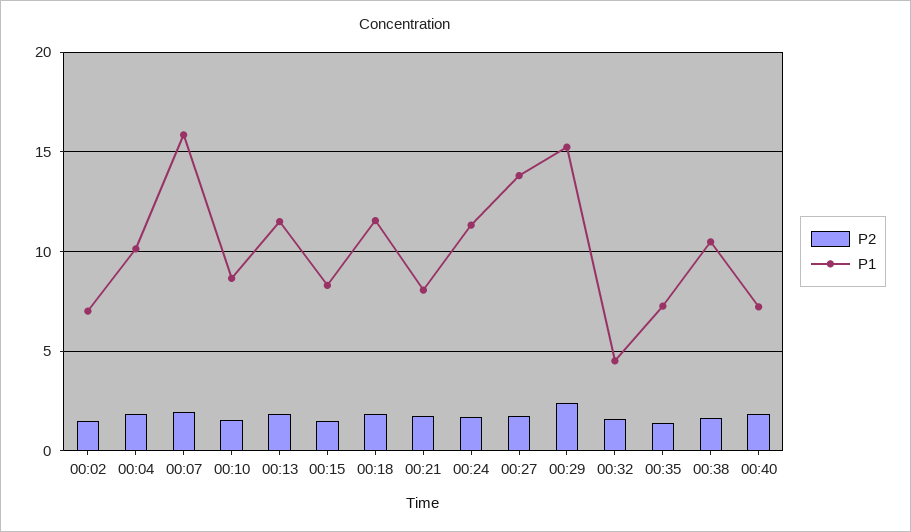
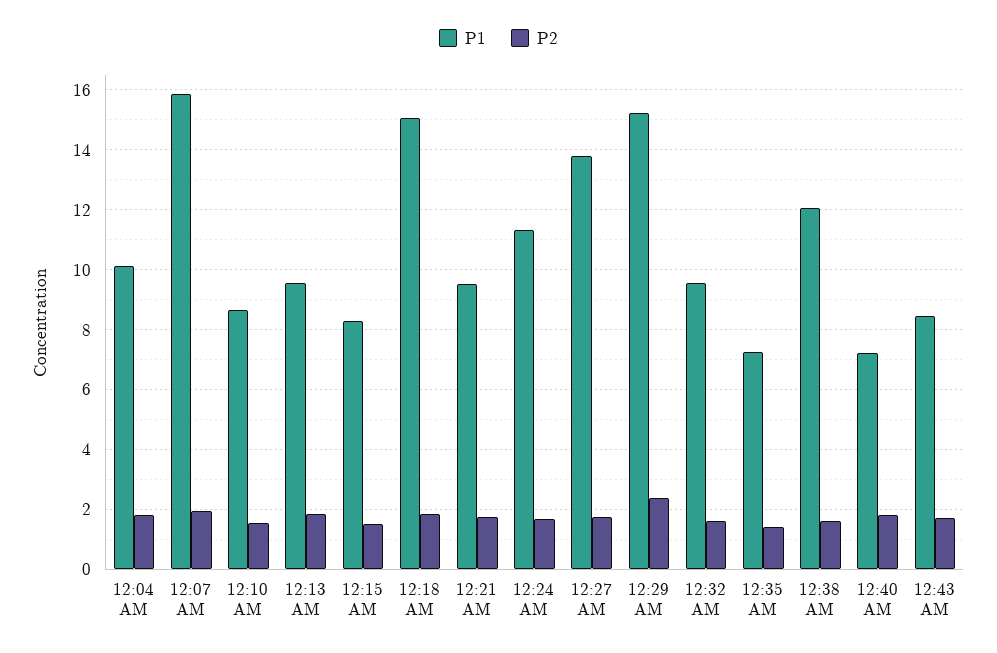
P2, 00:02: 1.5 -> none
P1, 00:02: 7 -> none
P1, 00:13: 11.5 -> 9.5
P1, 00:18: 11.5 -> 15
P1, 00:21: 8 -> 9.5
P1, 00:32: 4.5 -> 9.5
P1, 00:38: 10.5 -> 12
P1, 12:43 AM: none -> 8.5
P2, 12:43 AM: none -> 1.75

